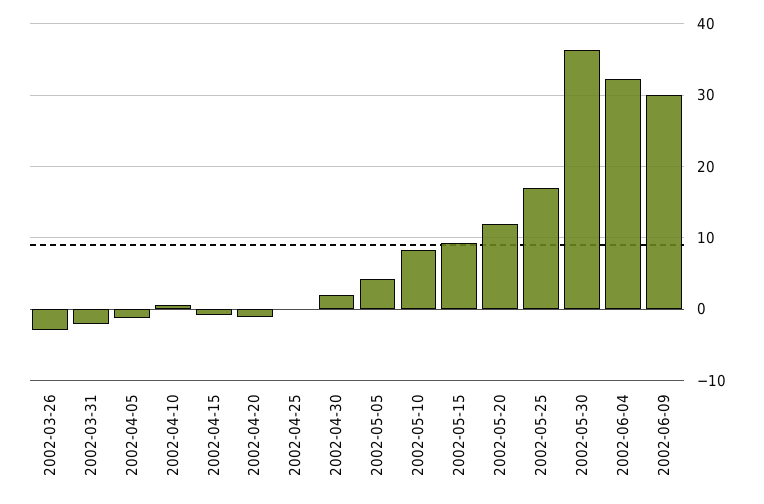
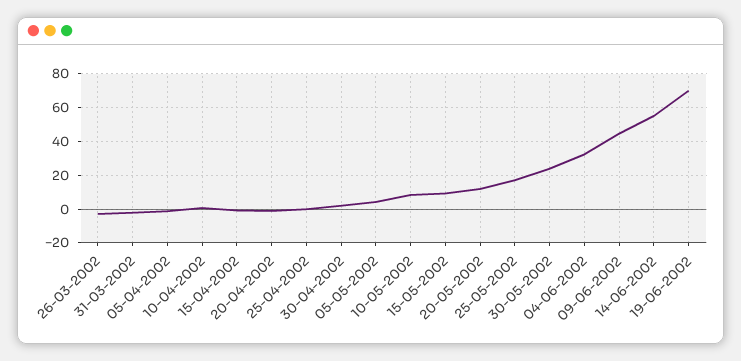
2002-05-30: 36 -> 25
2002-06-09: 30 -> 45
14-06-2002: none -> 55
19-06-2002: none -> 70

